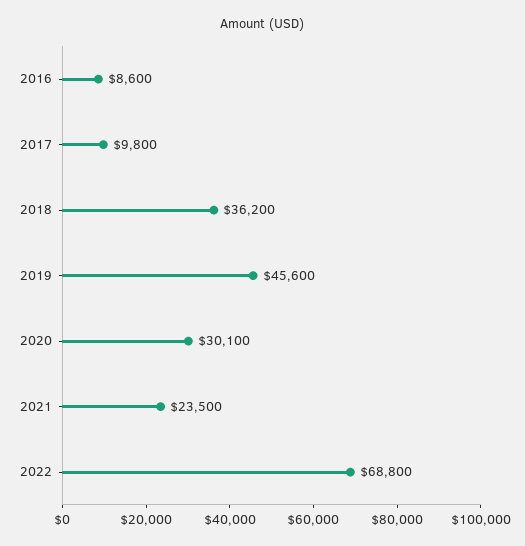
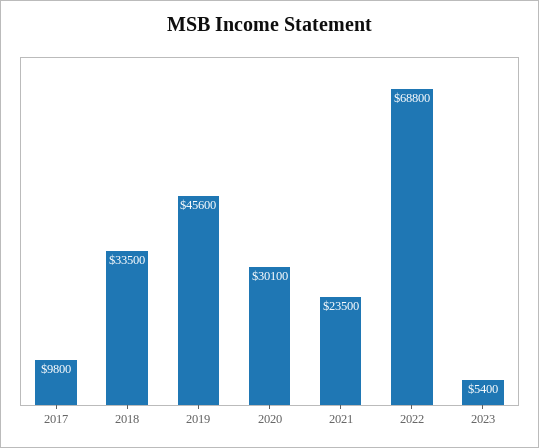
2016: 8600 -> none
2018: 36200 -> 33500
2023: none -> 5400

